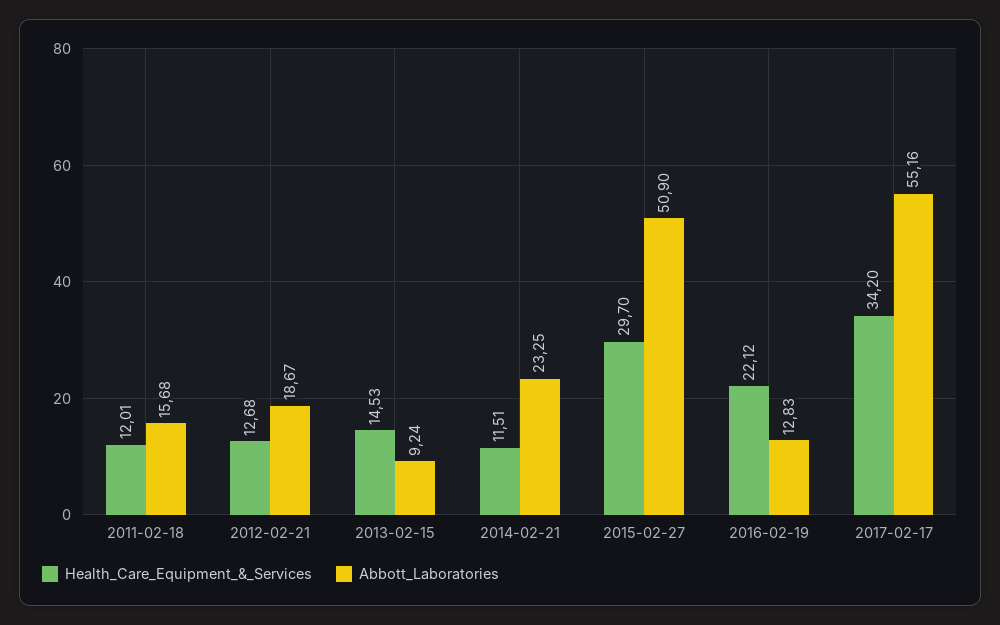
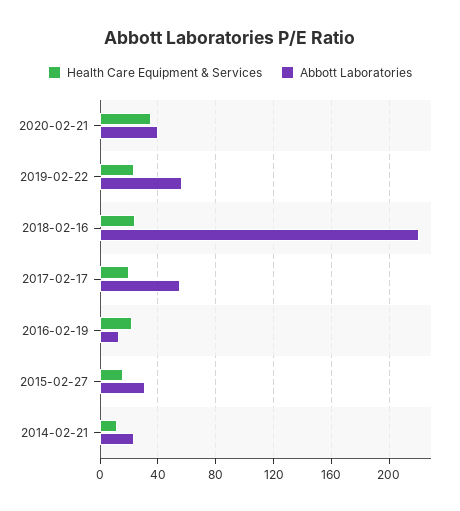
Health_Care_Equipment_&_Services, 2011-02-18: 12.01 -> none
Abbott_Laboratories, 2011-02-18: 15.68 -> none
Health_Care_Equipment_&_Services, 2012-02-21: 12.68 -> none
Abbott_Laboratories, 2012-02-21: 18.67 -> none
Health_Care_Equipment_&_Services, 2013-02-15: 14.53 -> none
Abbott_Laboratories, 2013-02-15: 9.24 -> none
Health_Care_Equipment_&_Services, 2015-02-27: 29.7 -> 15
Abbott_Laboratories, 2015-02-27: 50.9 -> 30
Health_Care_Equipment_&_Services, 2017-02-17: 34.2 -> 20
Health_Care_Equipment_&_Services, 2020-02-21: none -> 35
Abbott_Laboratories, 2020-02-21: none -> 40
Health_Care_Equipment_&_Services, 2019-02-22: none -> 25
Abbott_Laboratories, 2019-02-22: none -> 55
Health_Care_Equipment_&_Services, 2018-02-16: none -> 25
Abbott_Laboratories, 2018-02-16: none -> 220

